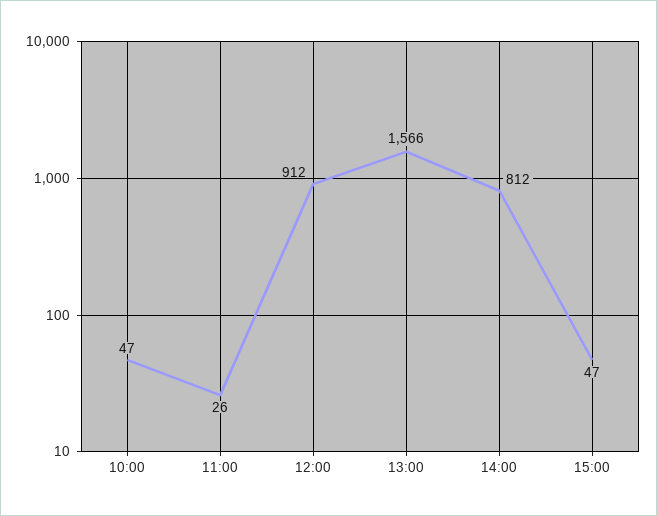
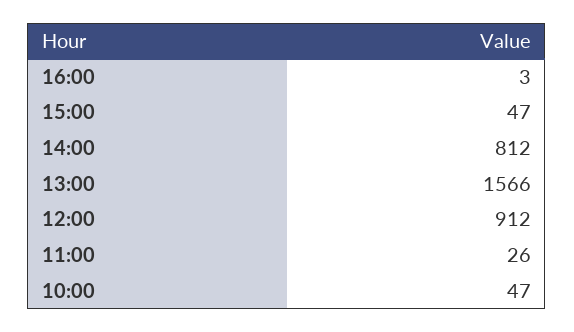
16:00: none -> 3

